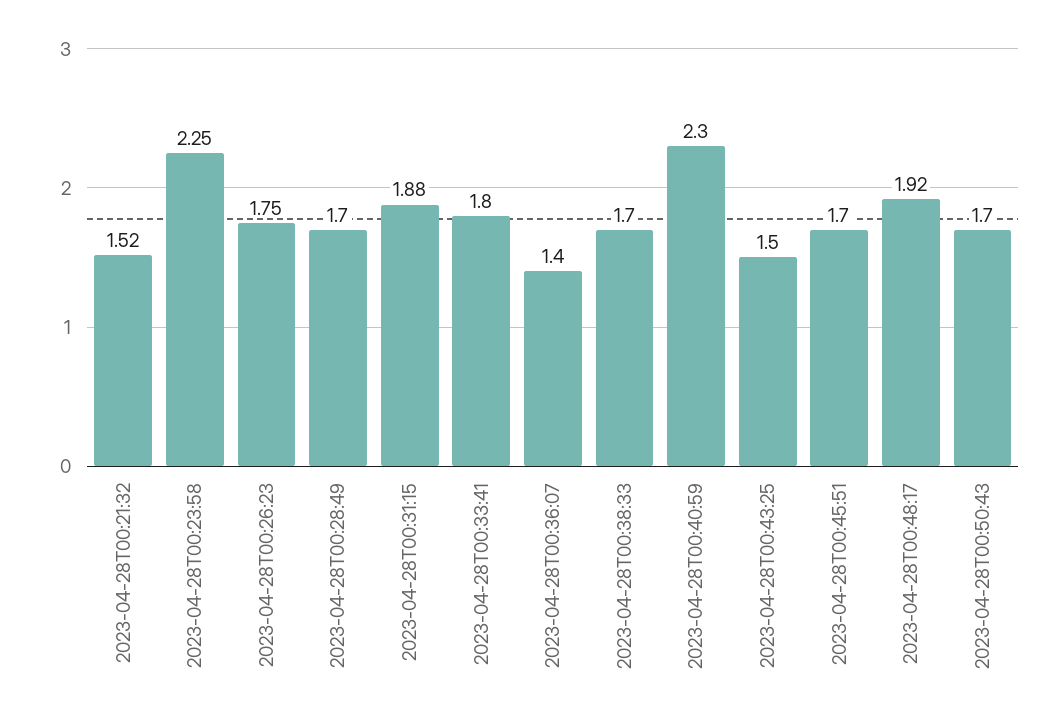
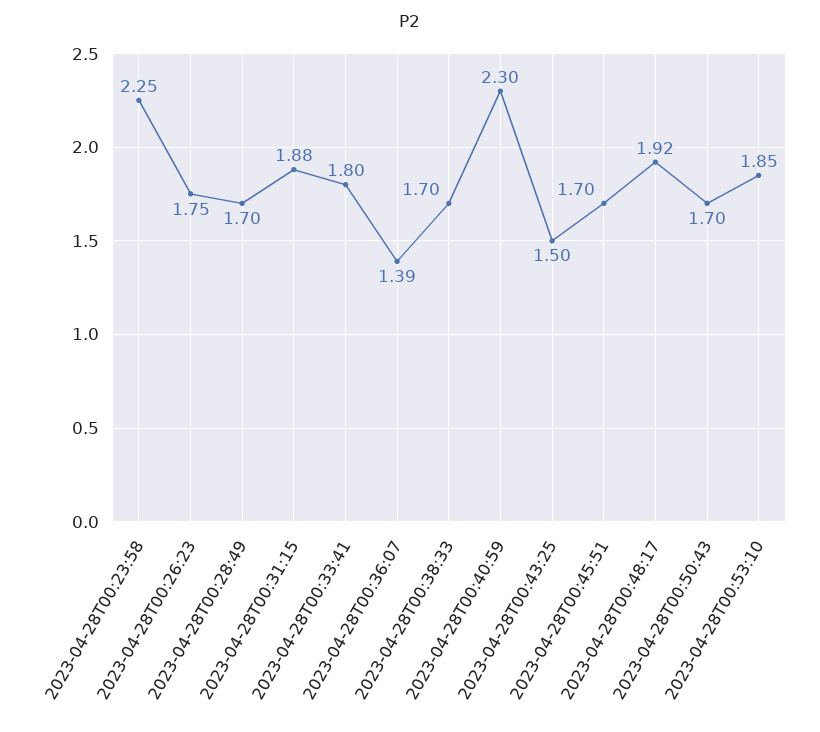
2023-04-28T00:21:32: 1.52 -> none
2023-04-28T00:36:07: 1.4 -> 1.39
2023-04-28T00:53:10: none -> 1.85

